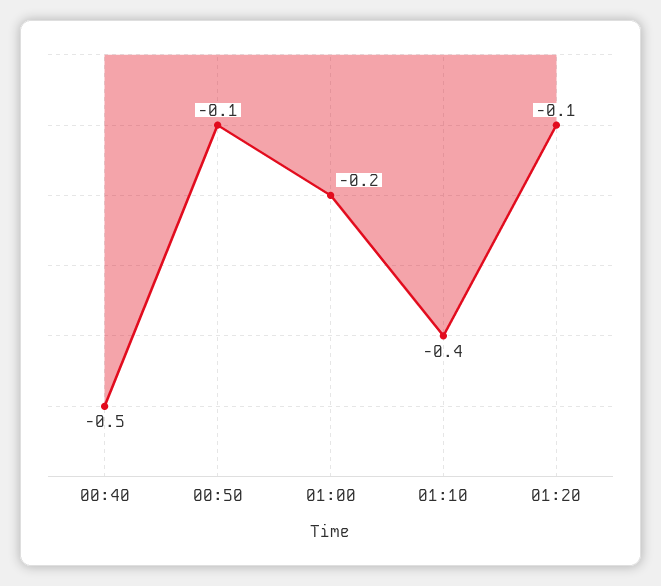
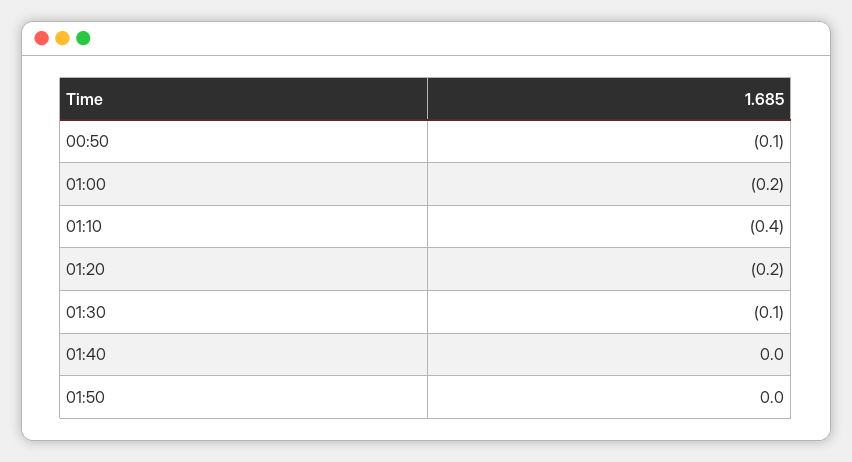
00:40: -0.5 -> none
01:20: -0.1 -> -0.2
01:30: none -> -0.1
01:40: none -> 0
01:50: none -> 0

